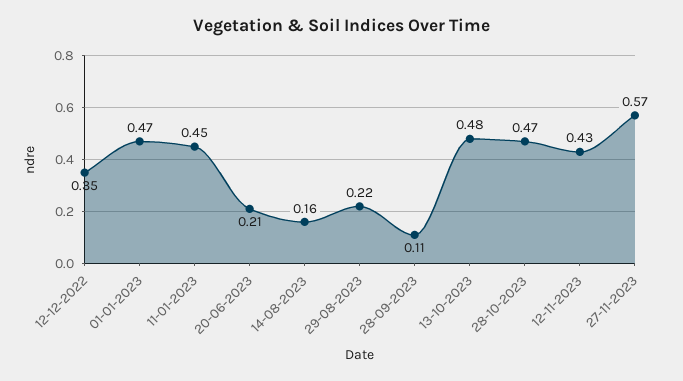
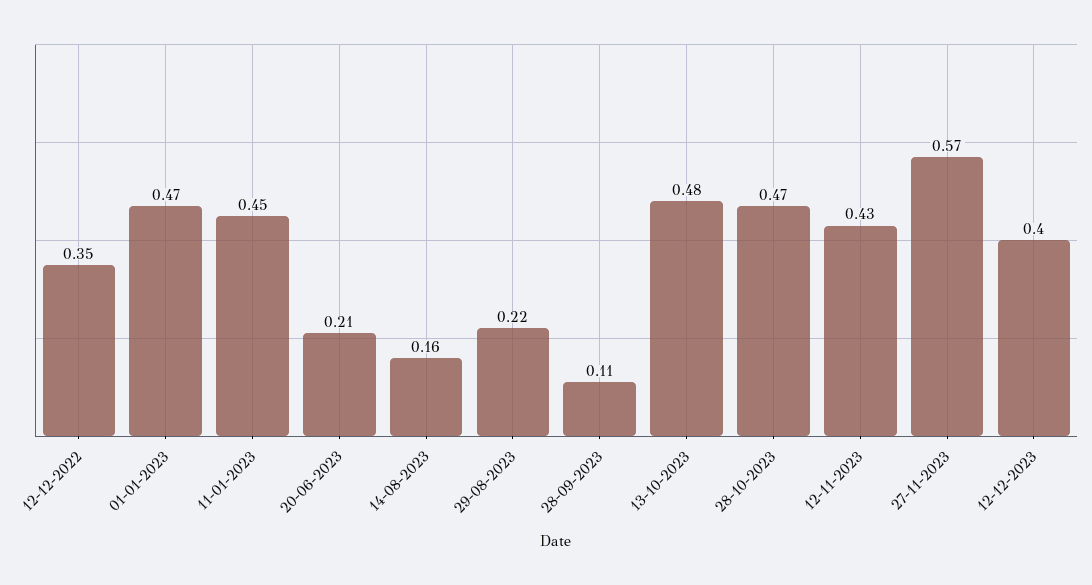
12-12-2023: none -> 0.4

